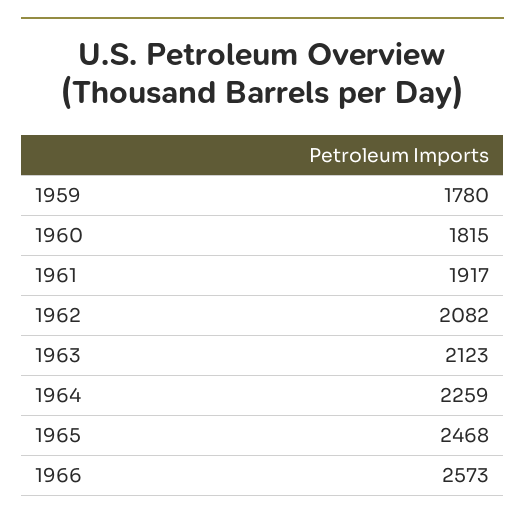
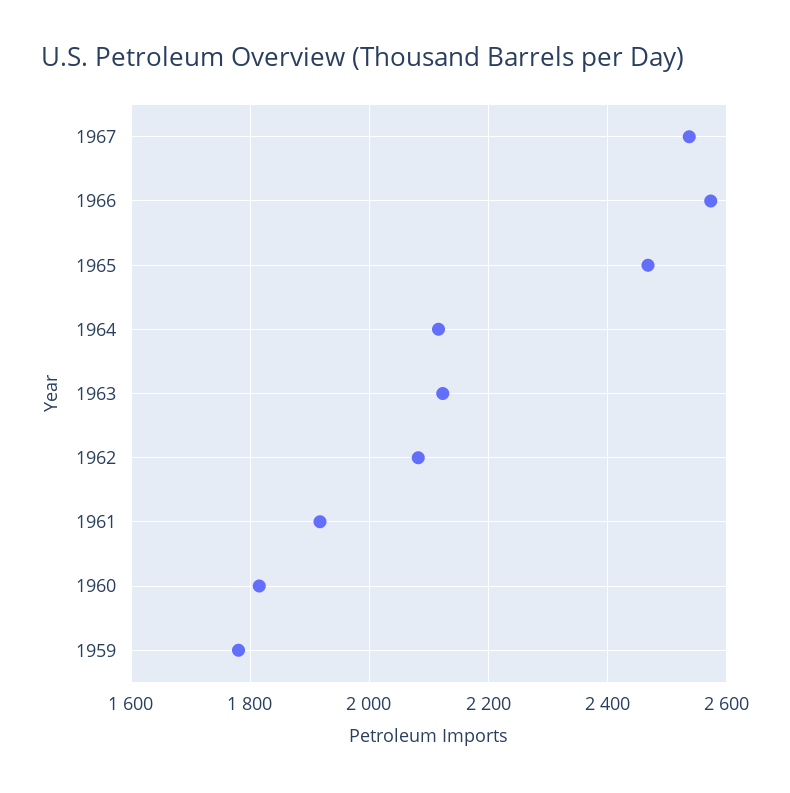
1964: 2259 -> 2120
1967: none -> 2540

